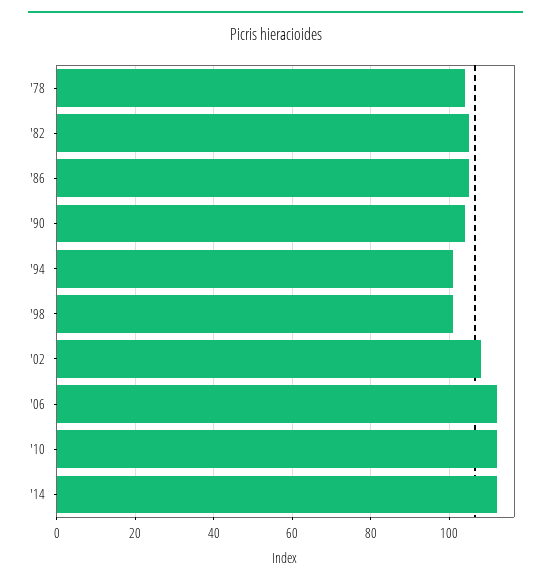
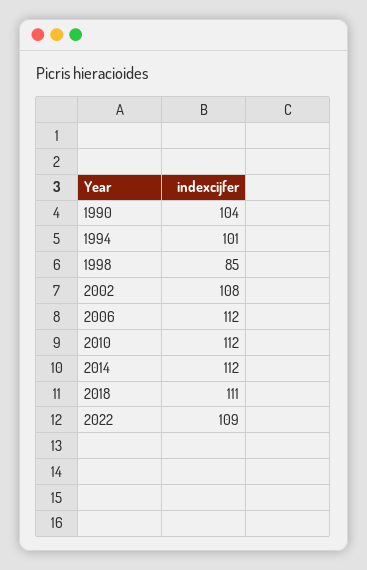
'78: 105 -> none
'82: 105 -> none
'86: 105 -> none
'98: 100 -> 85
2018: none -> 111
2022: none -> 109

